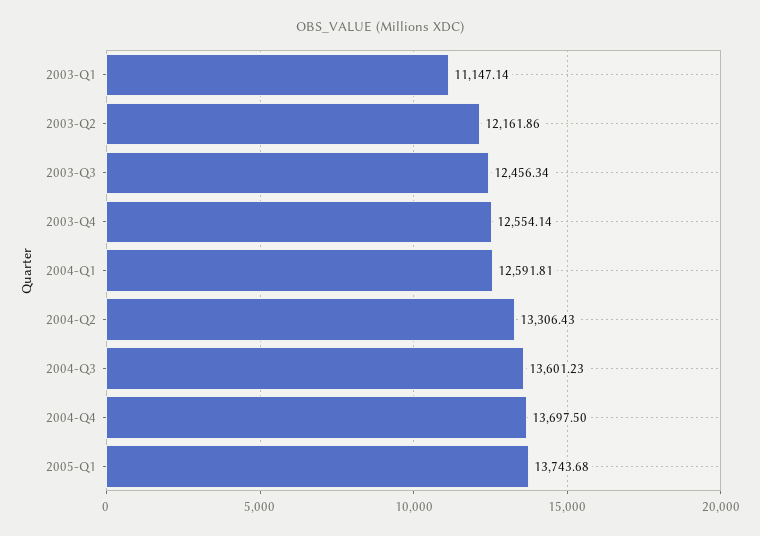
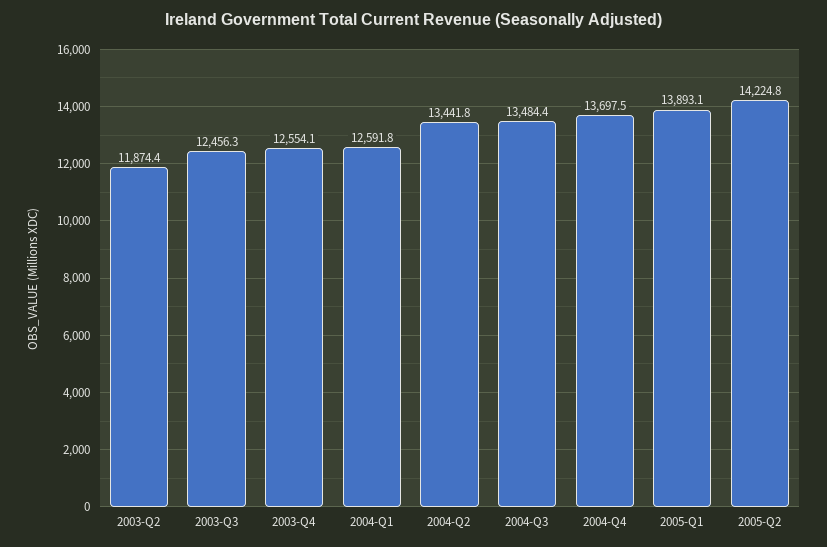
2003-Q1: 11147.14 -> none
2003-Q2: 12161.86 -> 11874.4
2004-Q2: 13306.43 -> 13441.8
2004-Q3: 13601.23 -> 13484.4
2005-Q1: 13743.68 -> 13893.1
2005-Q2: none -> 14224.8

